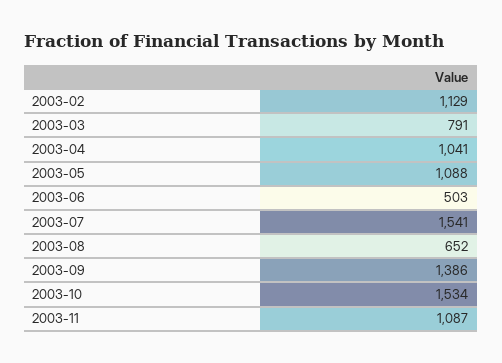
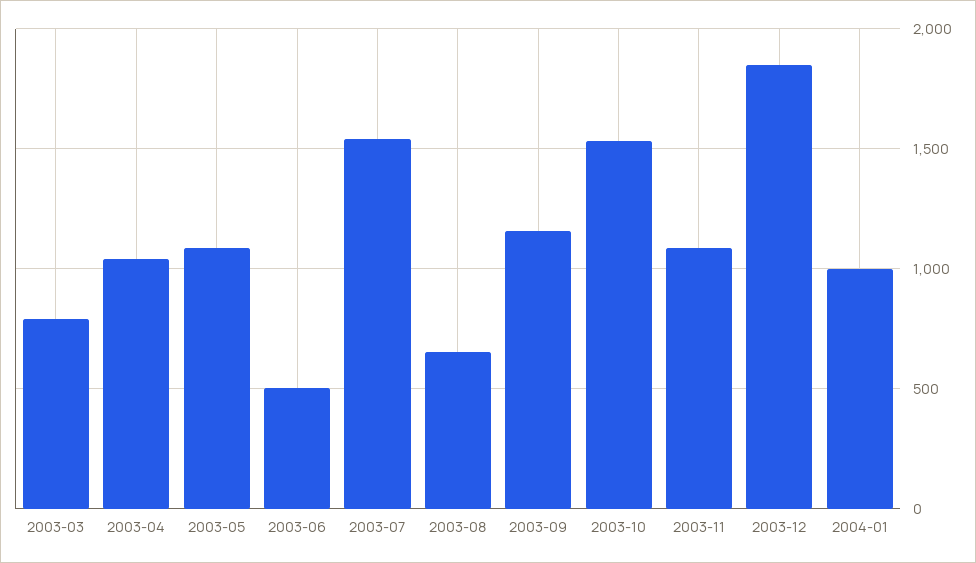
2003-02: 1129 -> none
2003-09: 1386 -> 1150
2003-12: none -> 1850
2004-01: none -> 1000

